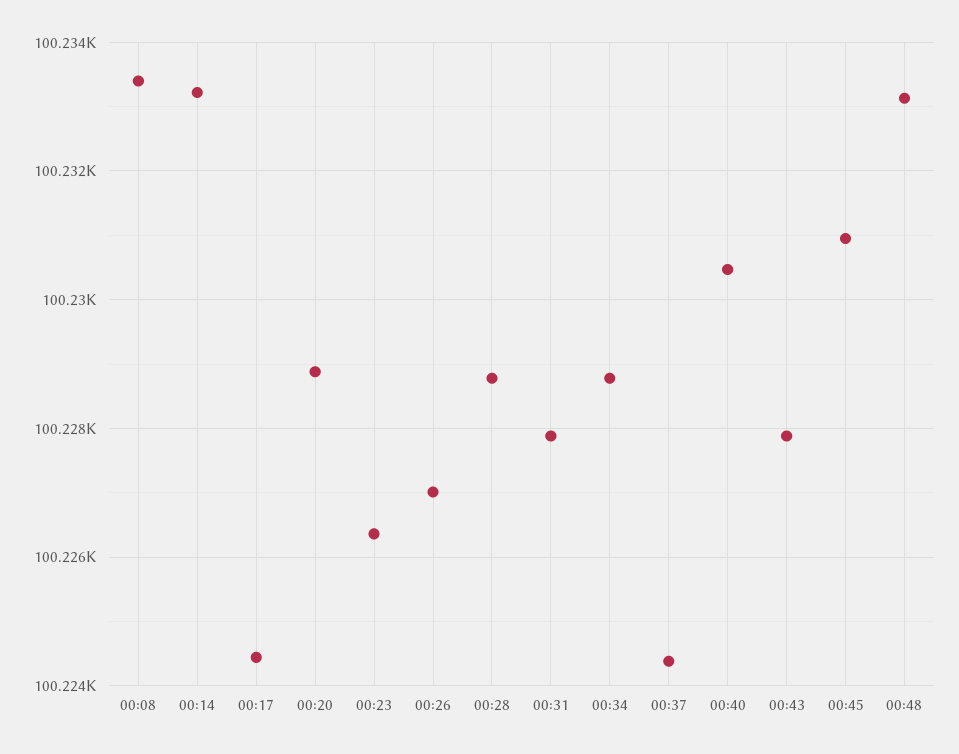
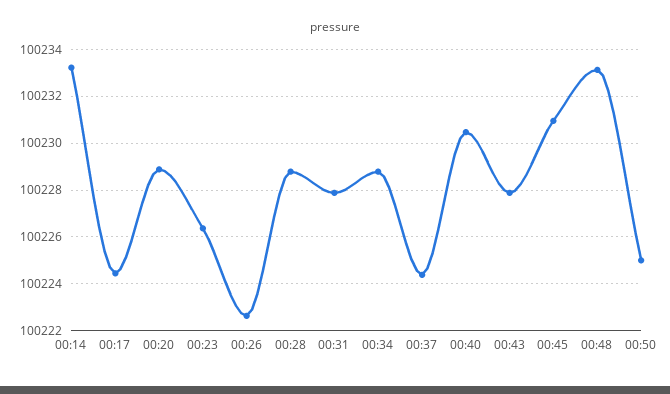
00:08: 100233.4 -> none
00:26: 100227 -> 100222.5
00:50: none -> 100225

